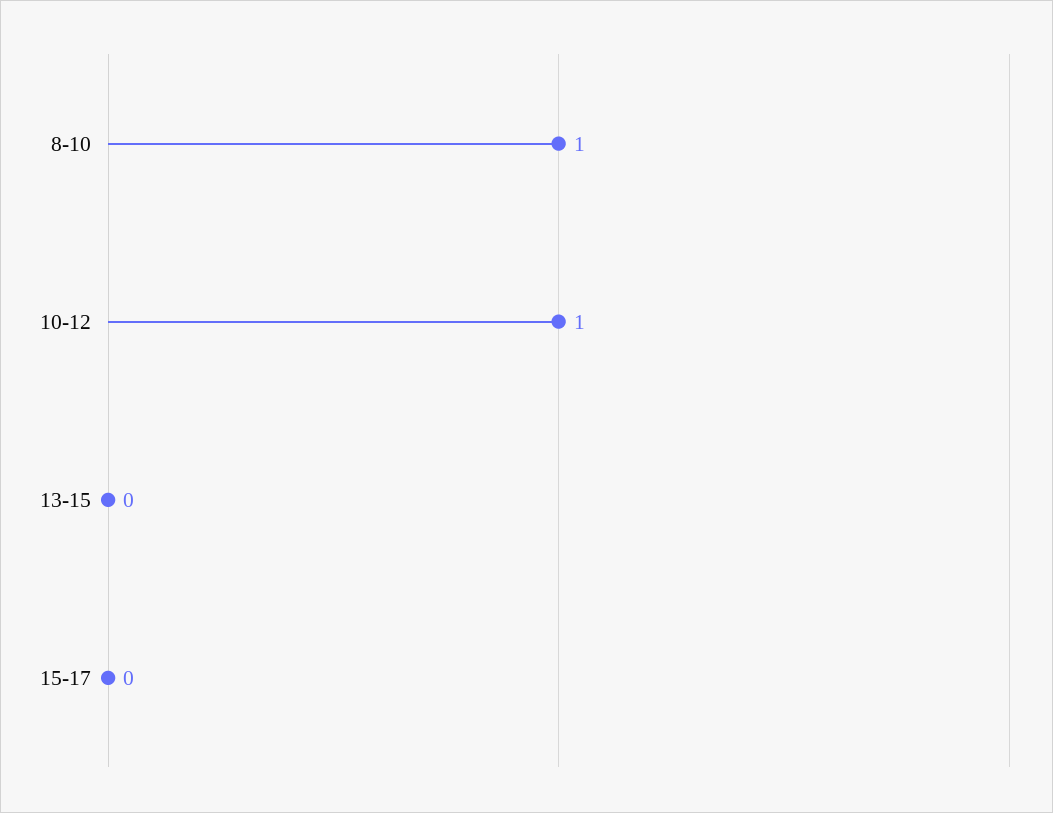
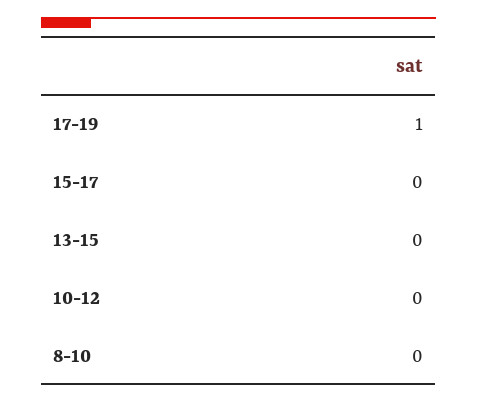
8-10: 1 -> 0
10-12: 1 -> 0
17-19: none -> 1

